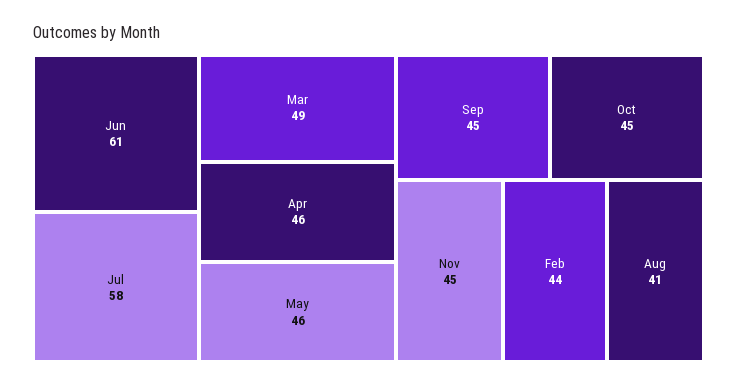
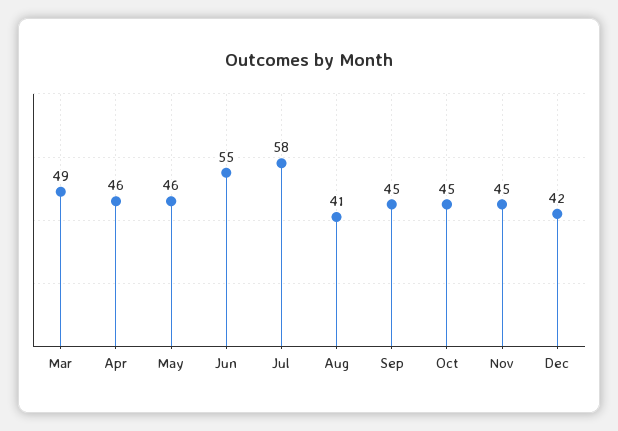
Jun: 61 -> 55
Feb: 44 -> none
Dec: none -> 42

